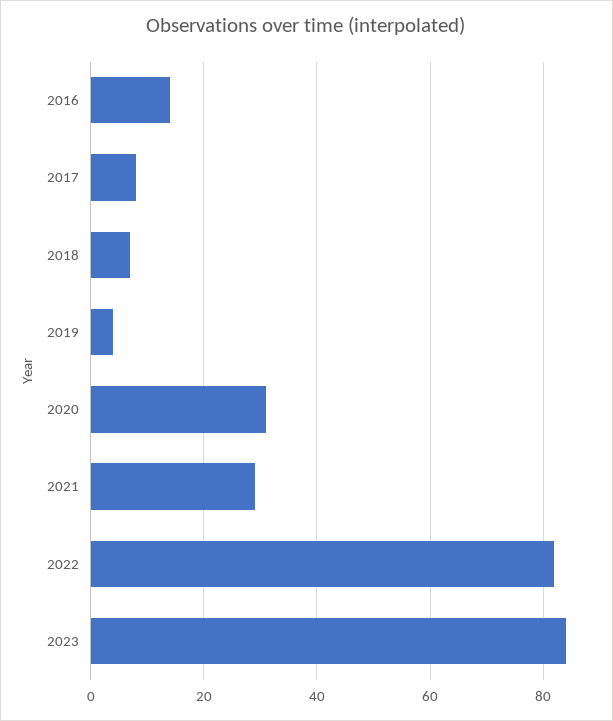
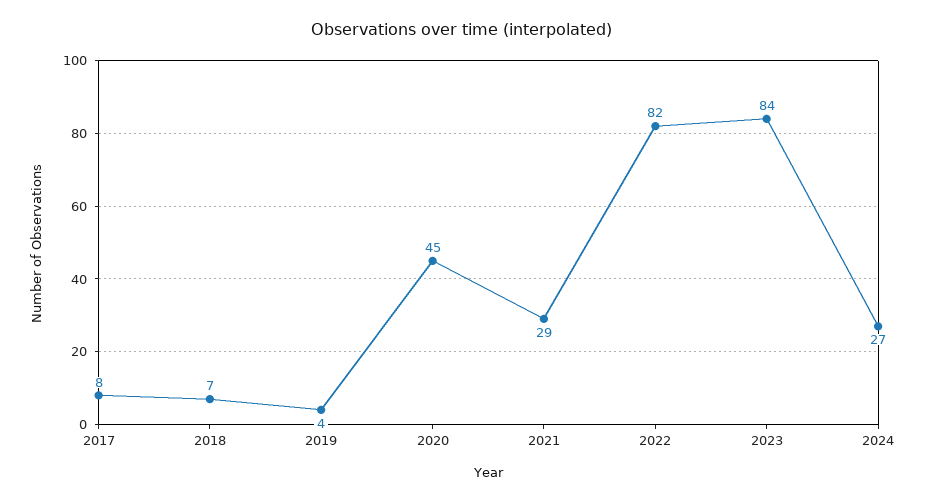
2016: 15 -> none
2020: 30 -> 45
2024: none -> 27

